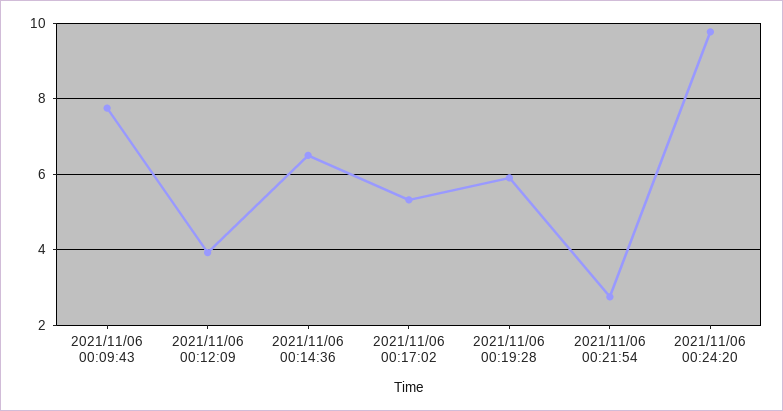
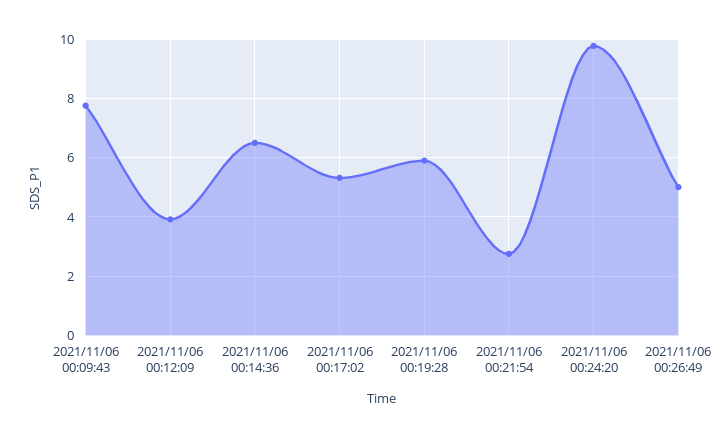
2021/11/06 00:26:49: none -> 5

